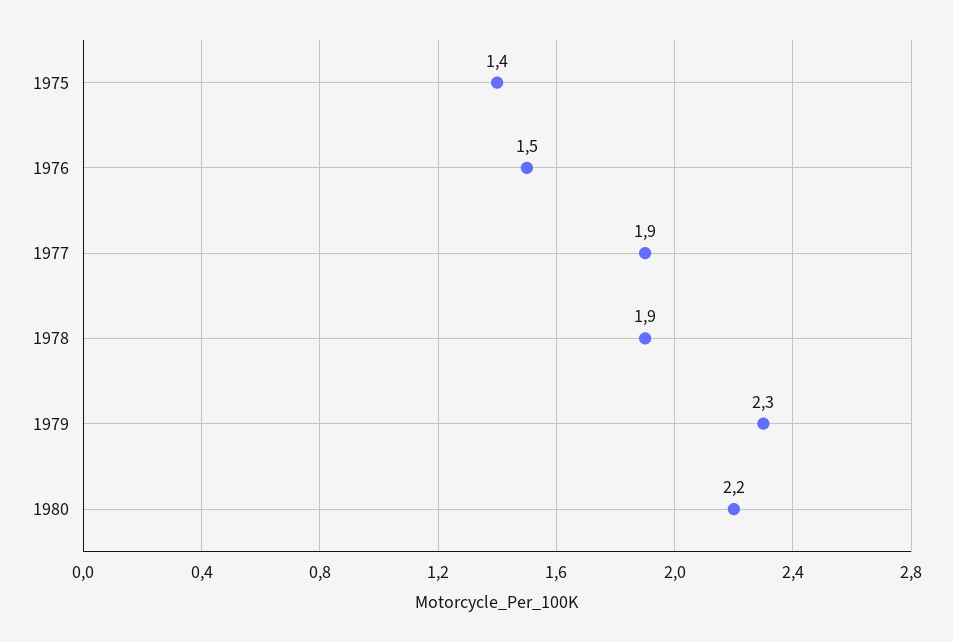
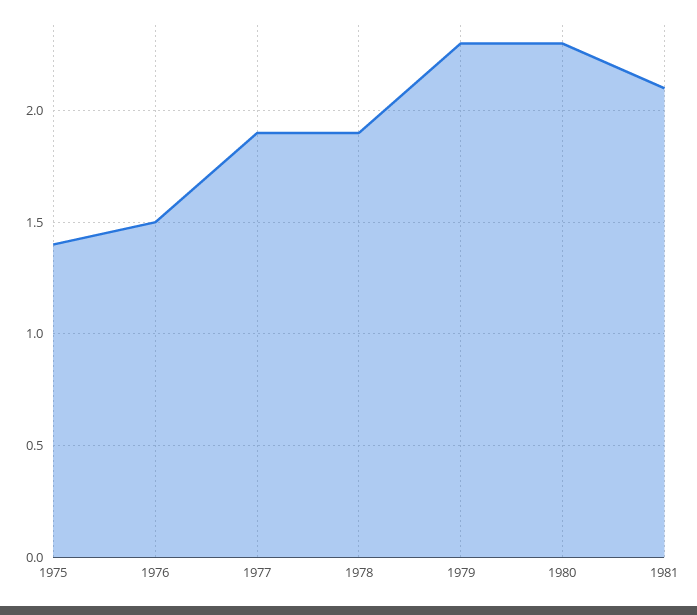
1980: 2.2 -> 2.3
1981: none -> 2.1

